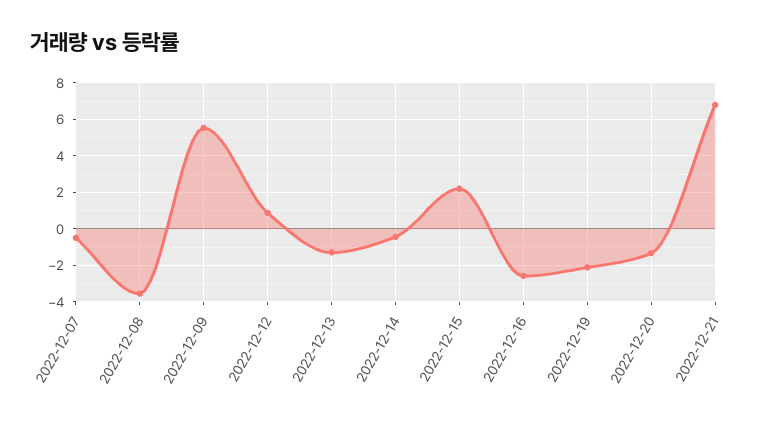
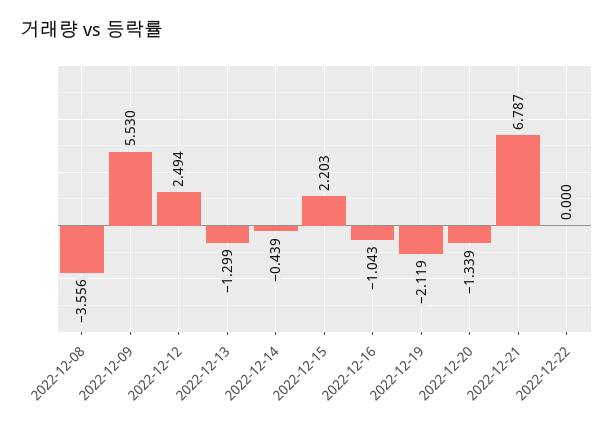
2022-12-07: -0.5 -> none
2022-12-12: 1 -> 2.494
2022-12-16: -2.5 -> -1.043
2022-12-22: none -> 0

